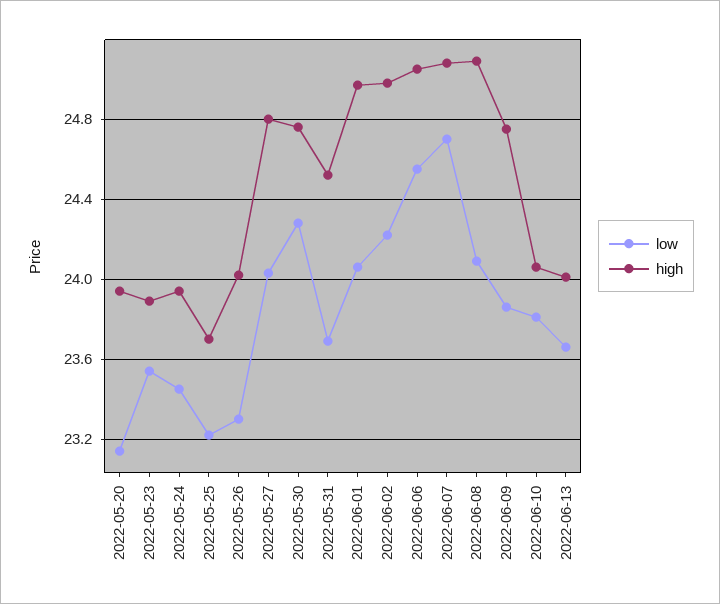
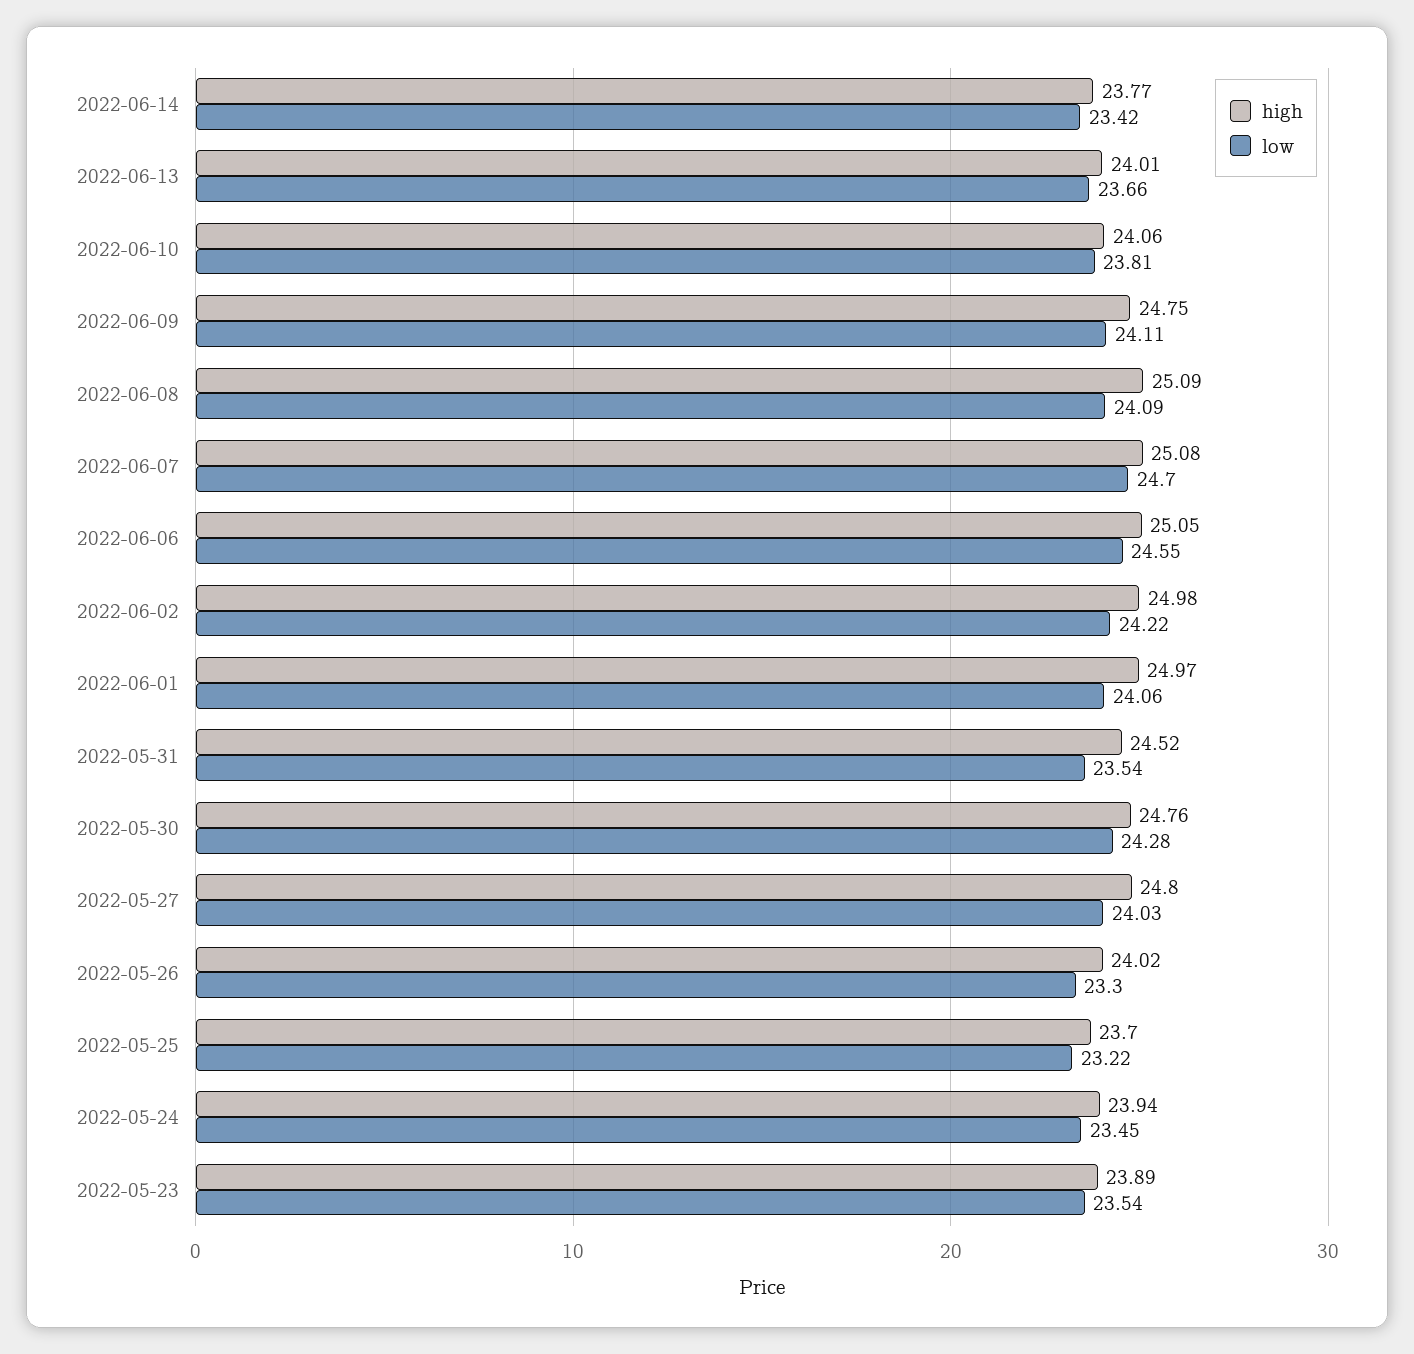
low, 2022-05-20: 23.15 -> none
high, 2022-05-20: 23.95 -> none
low, 2022-05-31: 23.7 -> 23.54
low, 2022-06-09: 23.85 -> 24.11
high, 2022-06-14: none -> 23.77
low, 2022-06-14: none -> 23.42

